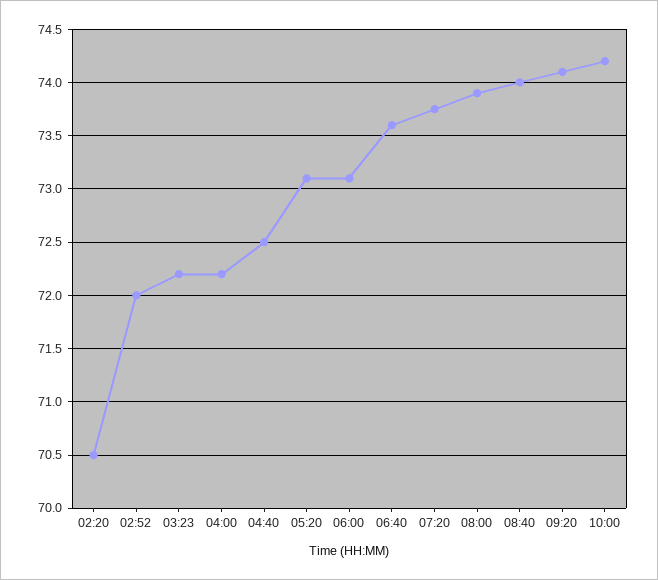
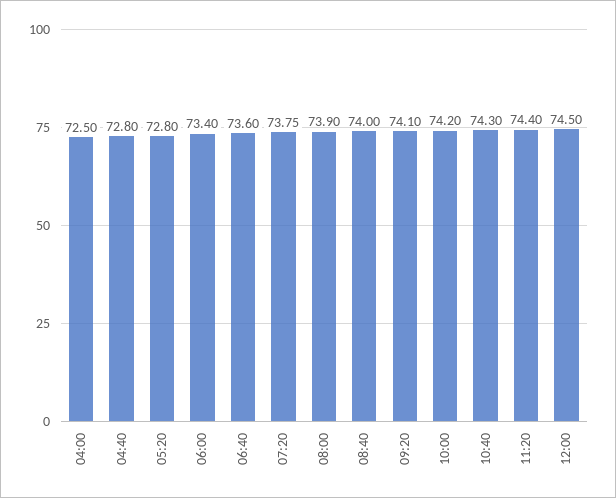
02:20: 70.5 -> none
02:52: 72 -> none
03:23: 72.2 -> none
04:00: 72.2 -> 72.5
04:40: 72.5 -> 72.8
05:20: 73.1 -> 72.8
06:00: 73.1 -> 73.4
10:40: none -> 74.3
11:20: none -> 74.4
12:00: none -> 74.5

